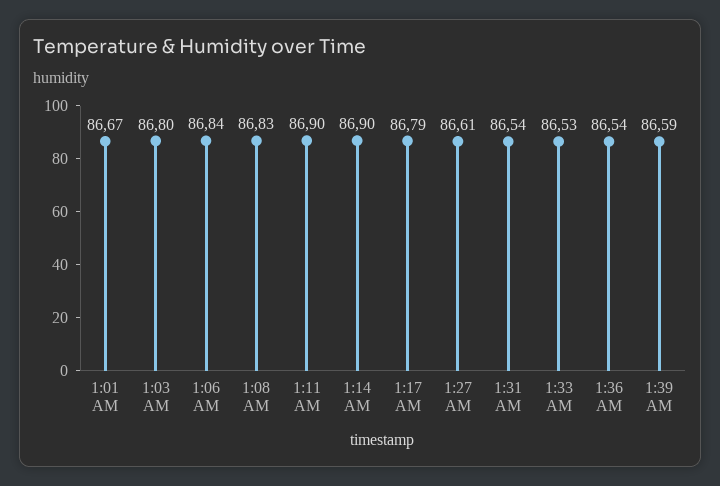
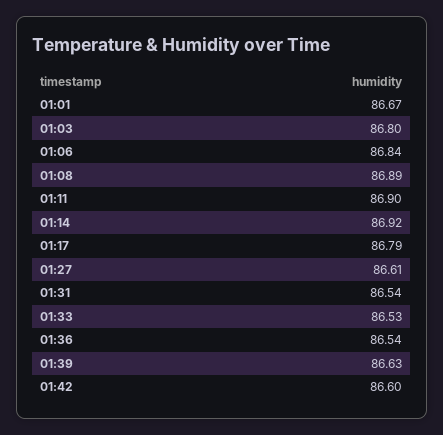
1:08 AM: 86.83 -> 86.89
1:14 AM: 86.9 -> 86.92
1:39 AM: 86.59 -> 86.63
01:42: none -> 86.6

